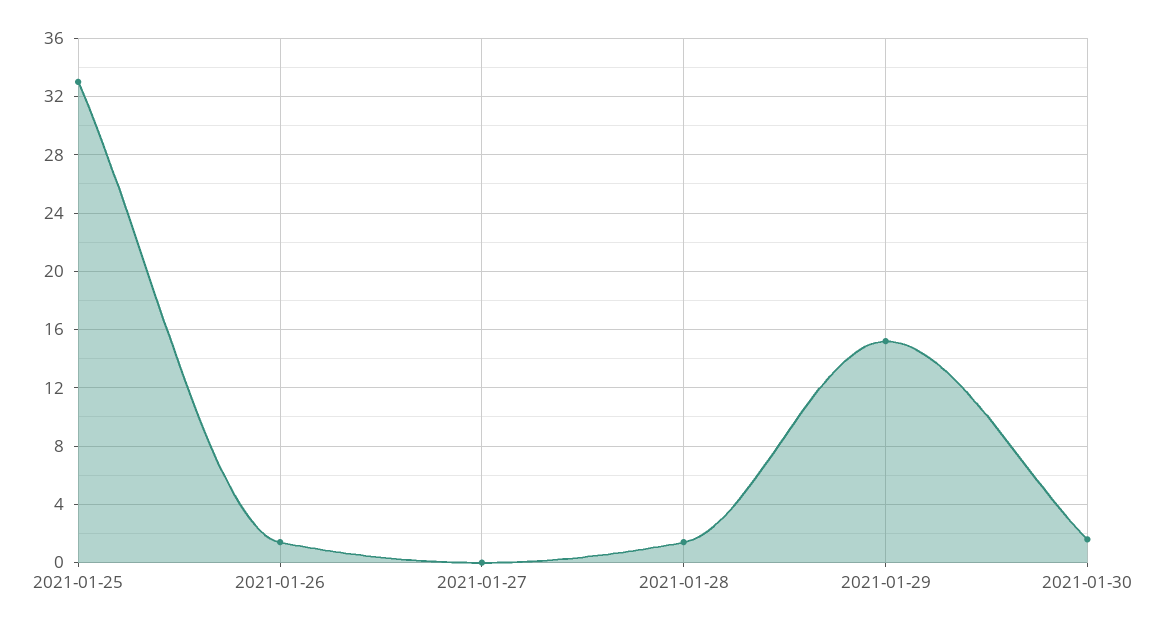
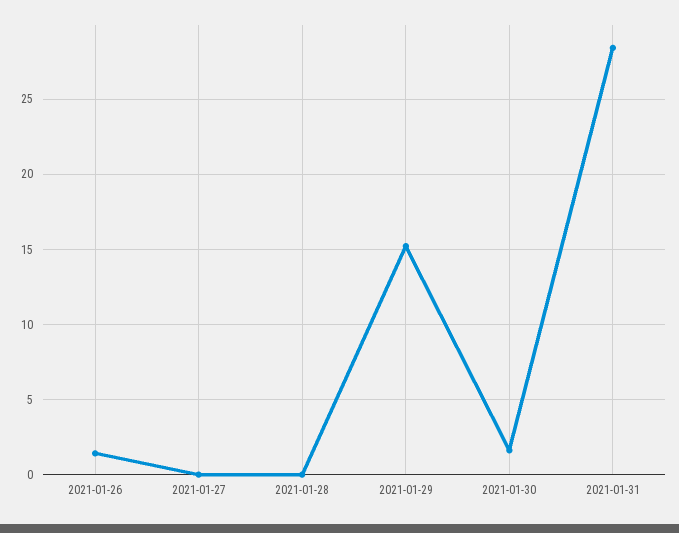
2021-01-25: 33 -> none
2021-01-28: 1.5 -> 0
2021-01-31: none -> 28.5

